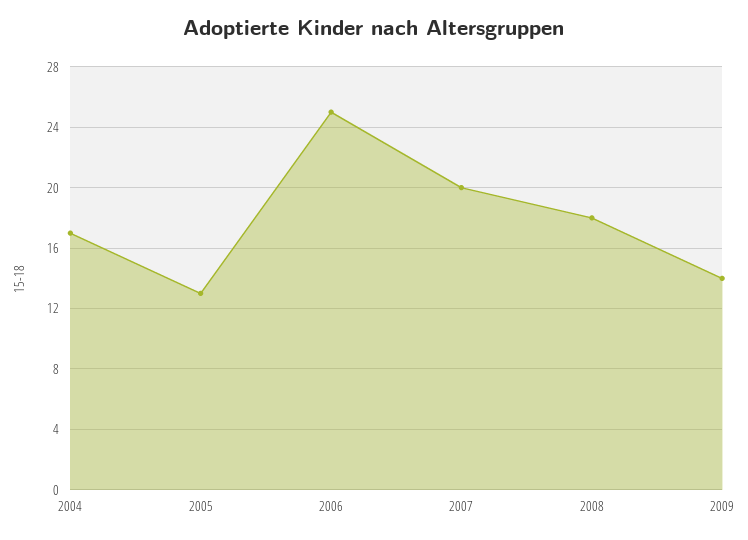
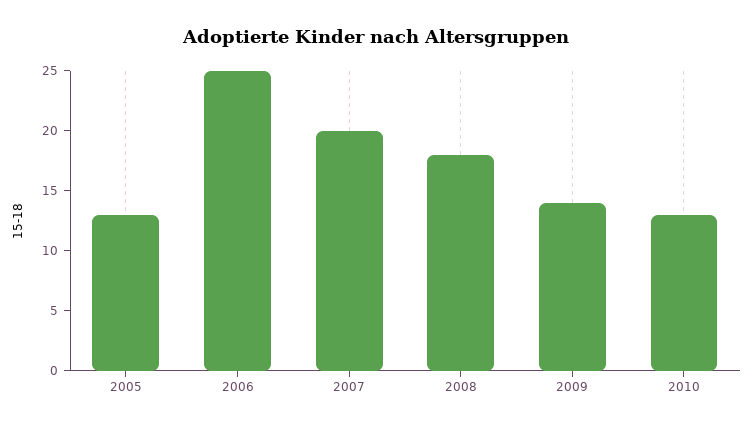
2004: 17 -> none
2010: none -> 13

